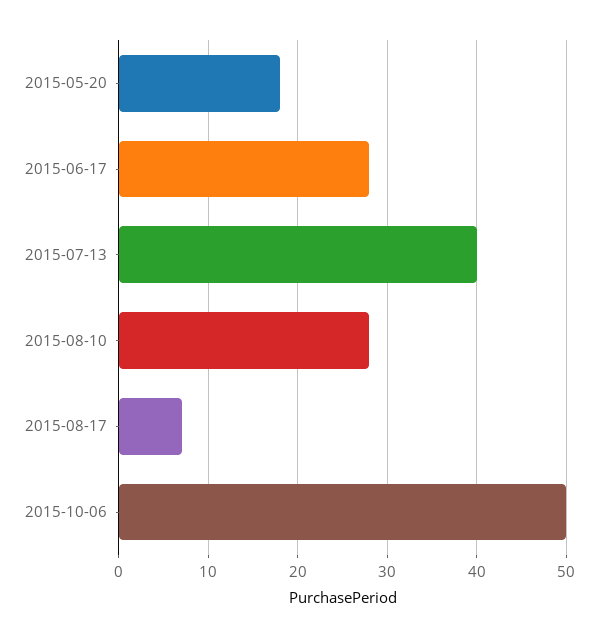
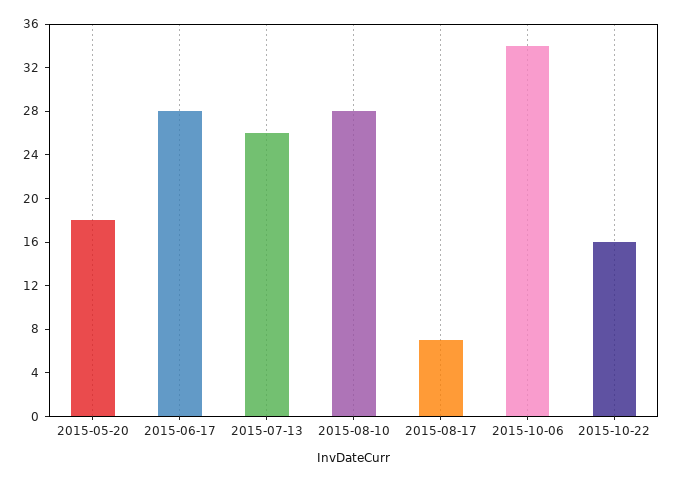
2015-07-13: 40 -> 26
2015-10-06: 50 -> 34
2015-10-22: none -> 16

